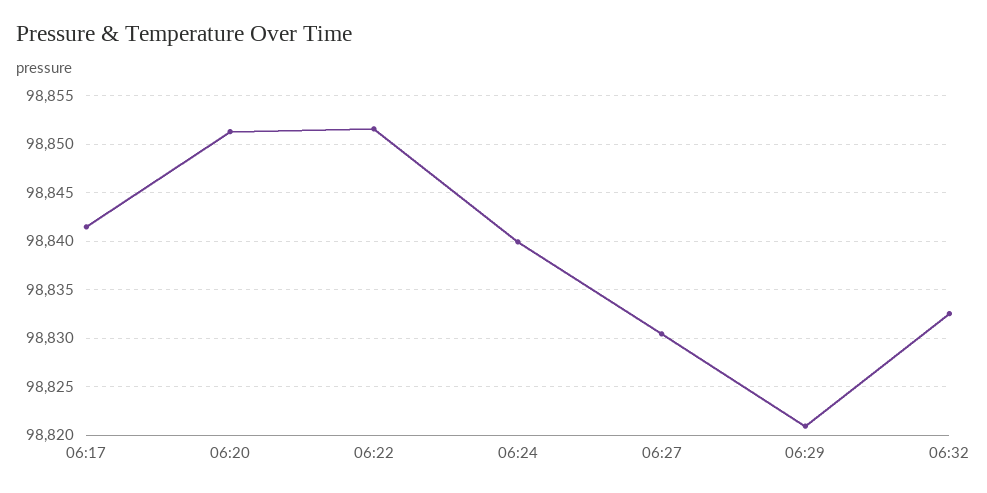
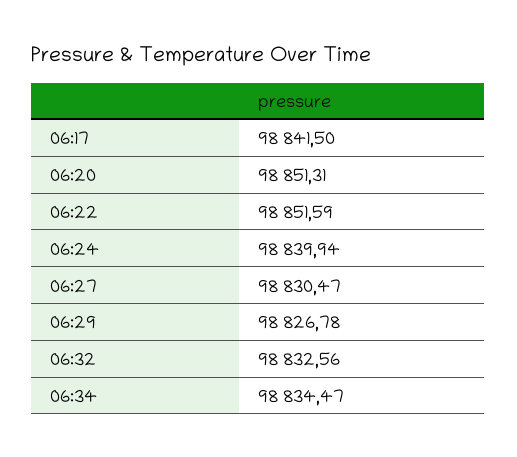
06:29: 98821 -> 98826.78
06:34: none -> 98834.47

